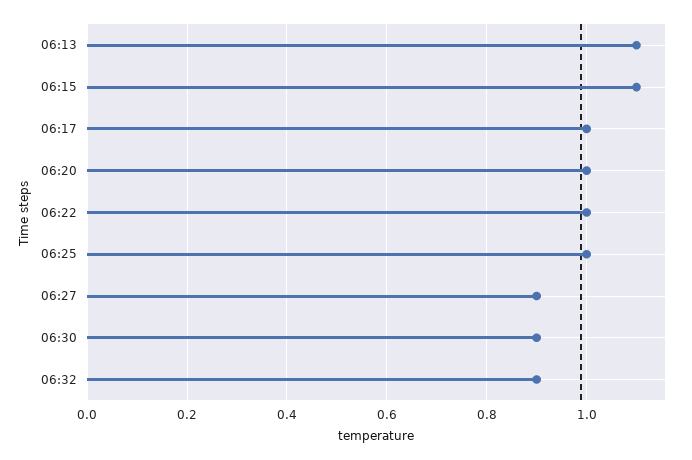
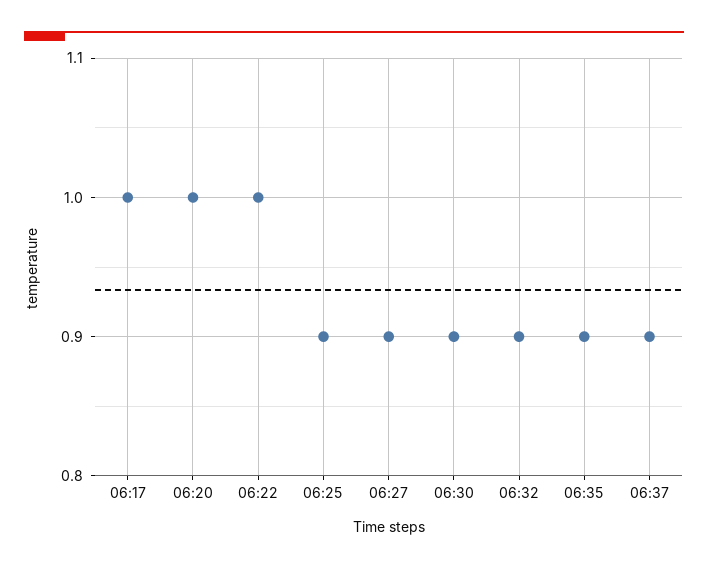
06:13: 1.1 -> none
06:15: 1.1 -> none
06:25: 1 -> 0.9
06:35: none -> 0.9
06:37: none -> 0.9

